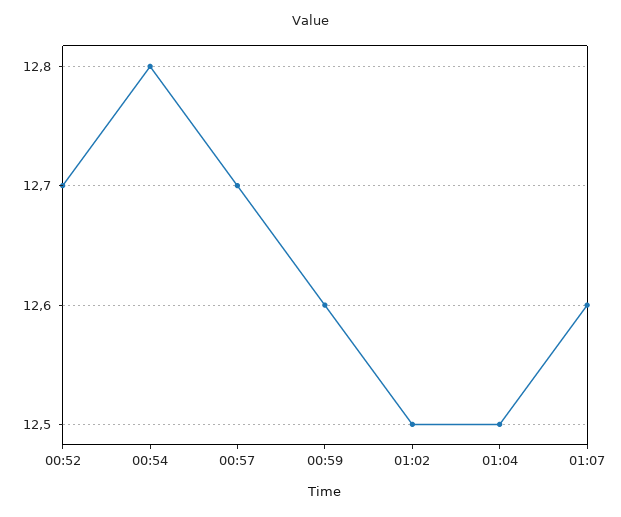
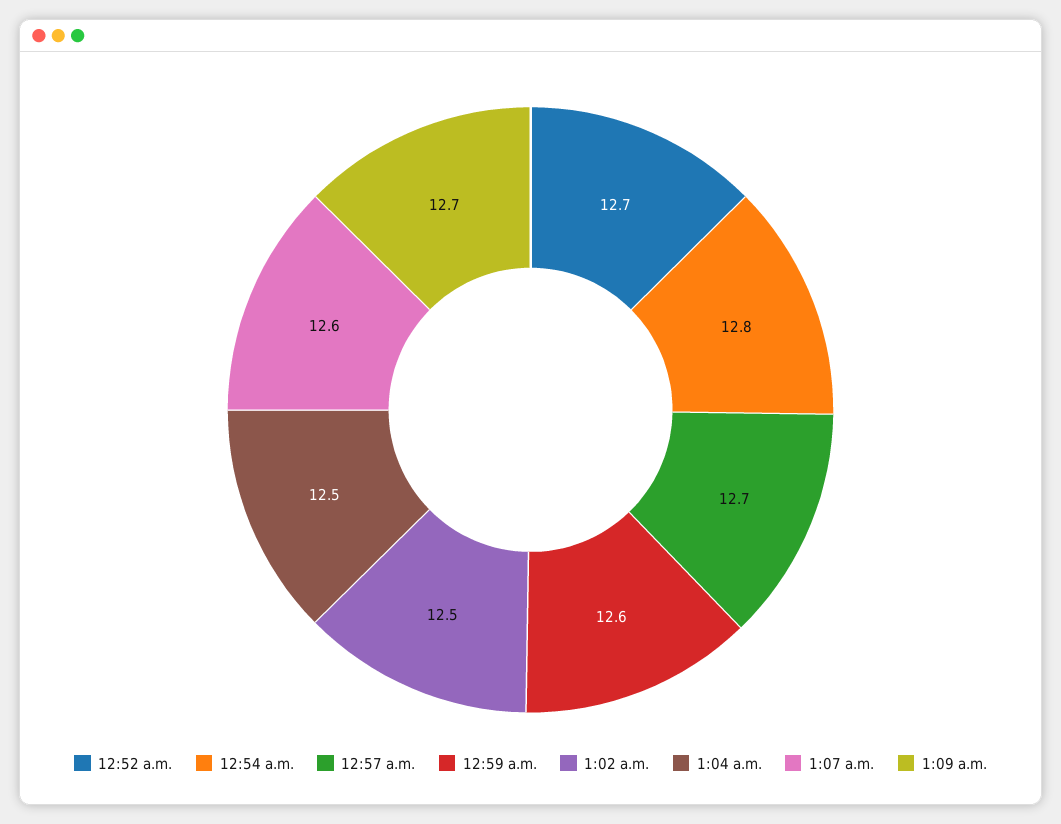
1:09 a.m.: none -> 12.7

